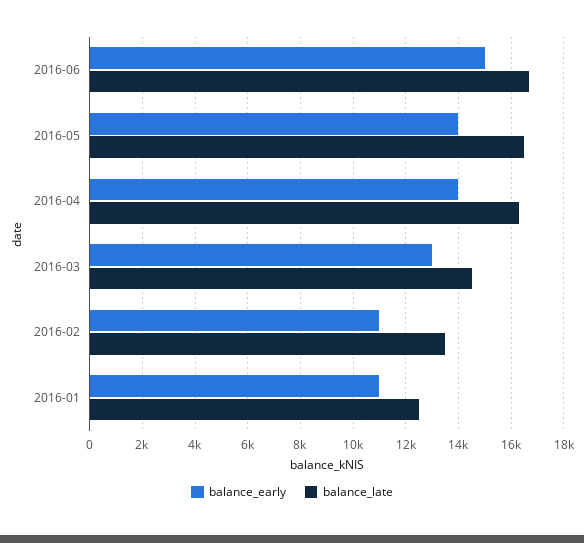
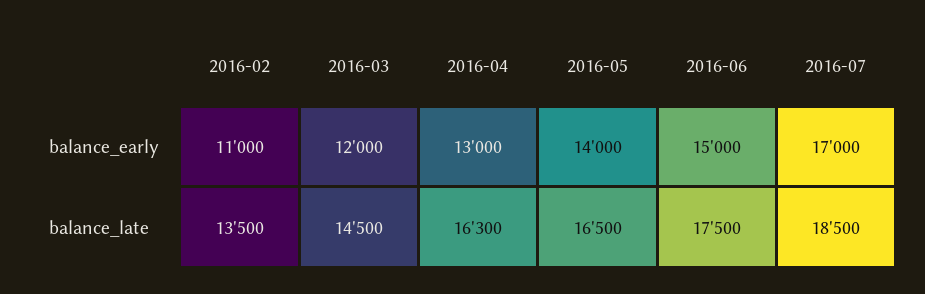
balance_late, 2016-06: 16750 -> 17500
balance_early, 2016-04: 14000 -> 13000
balance_early, 2016-03: 13000 -> 12000
balance_early, 2016-01: 11000 -> none
balance_late, 2016-01: 12500 -> none
balance_early, 2016-07: none -> 17000
balance_late, 2016-07: none -> 18500

